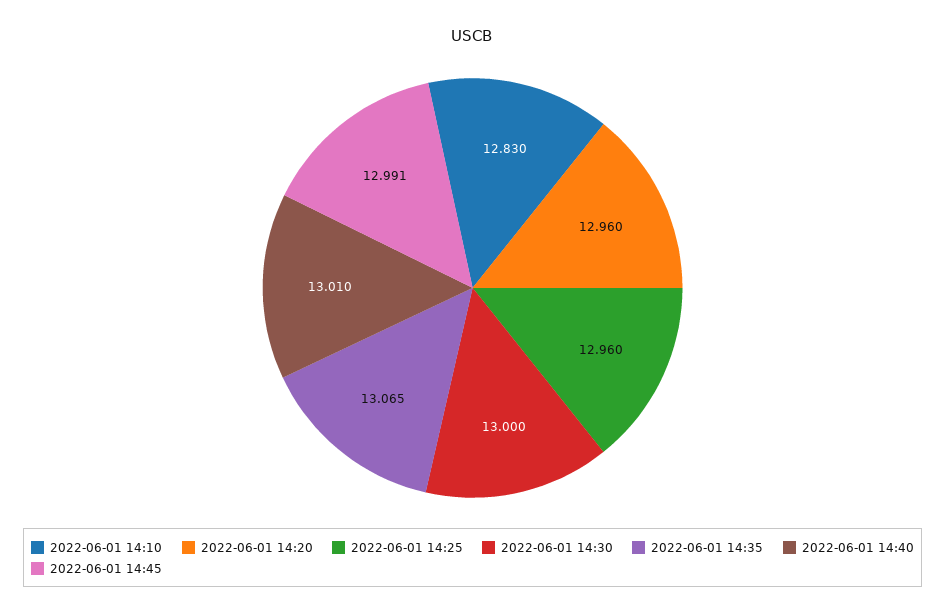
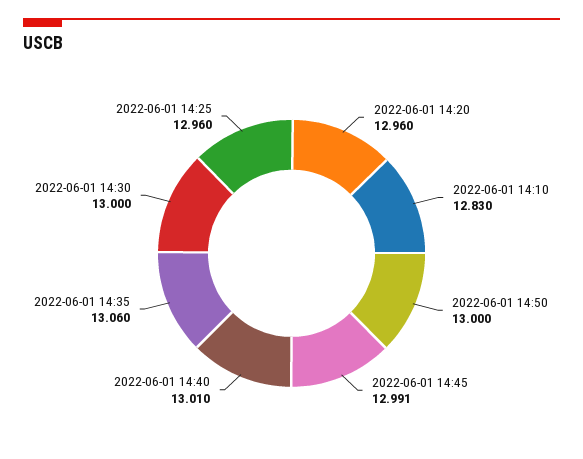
2022-06-01 14:35: 13.065 -> 13.06
2022-06-01 14:50: none -> 13

